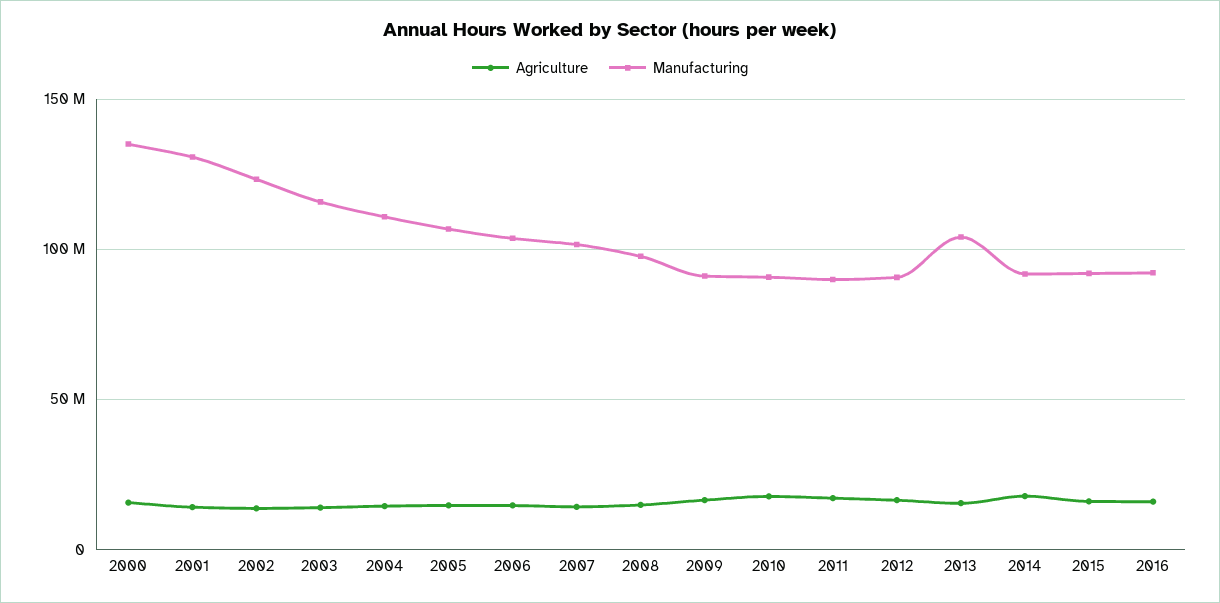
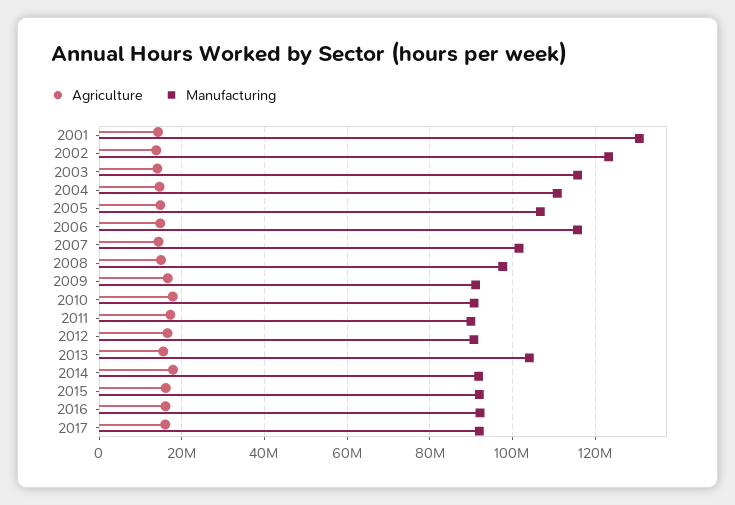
Agriculture, 2000: 15000000 -> none
Manufacturing, 2000: 135000000 -> none
Manufacturing, 2006: 105000000 -> 116000000
Agriculture, 2017: none -> 16000000
Manufacturing, 2017: none -> 92000000

